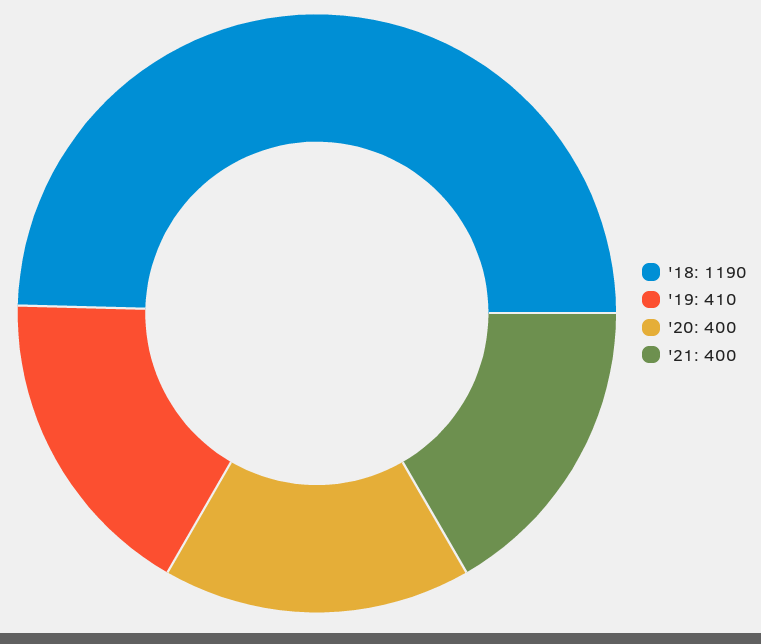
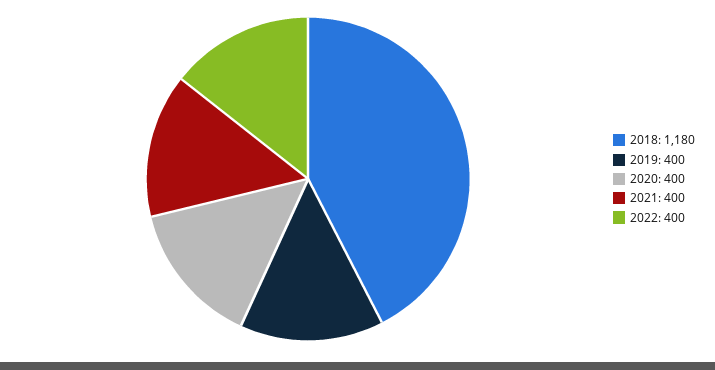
'18: 1190 -> 1180
'19: 410 -> 400
2022: none -> 400

